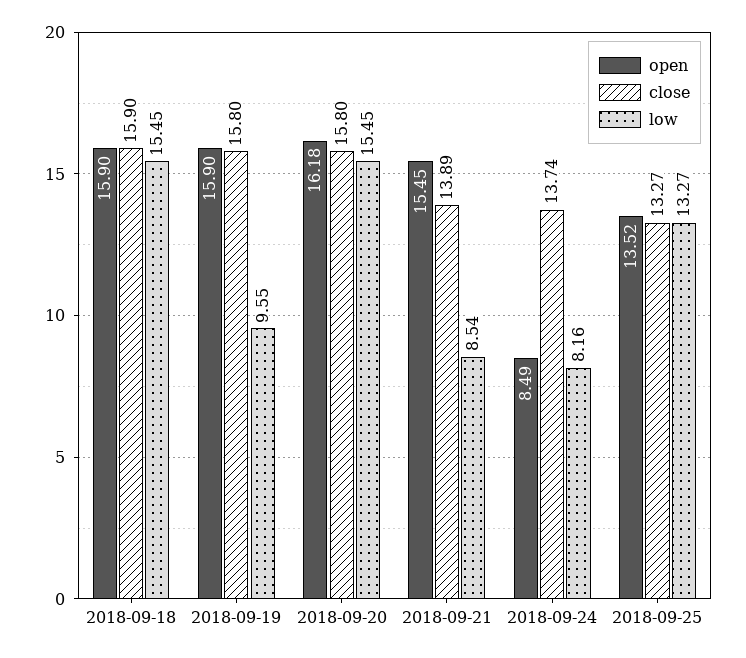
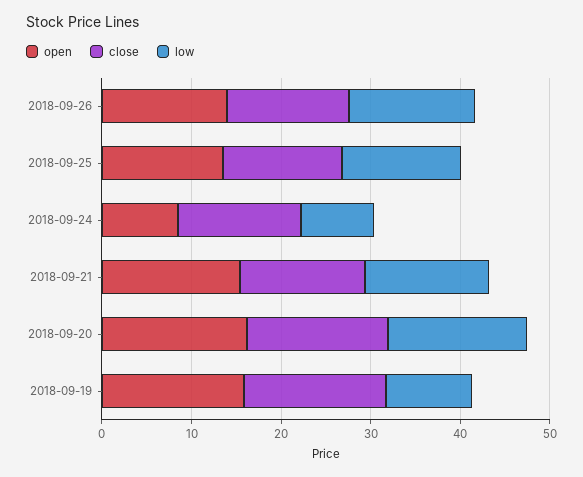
open, 2018-09-18: 15.9 -> none
close, 2018-09-18: 15.9 -> none
low, 2018-09-18: 15.45 -> none
low, 2018-09-21: 8.54 -> 14
open, 2018-09-26: none -> 14
close, 2018-09-26: none -> 14
low, 2018-09-26: none -> 14

